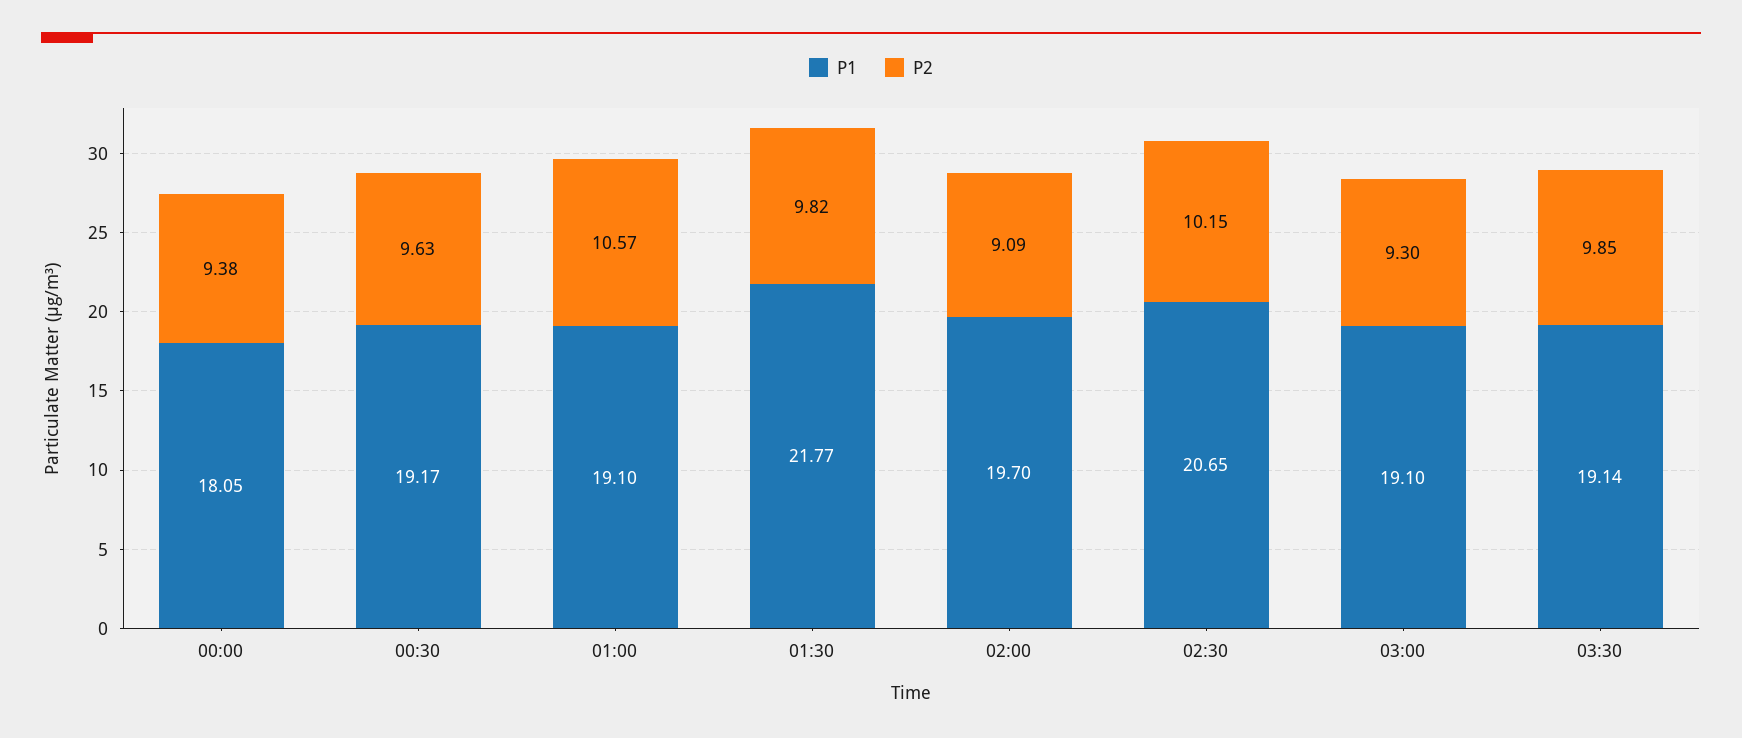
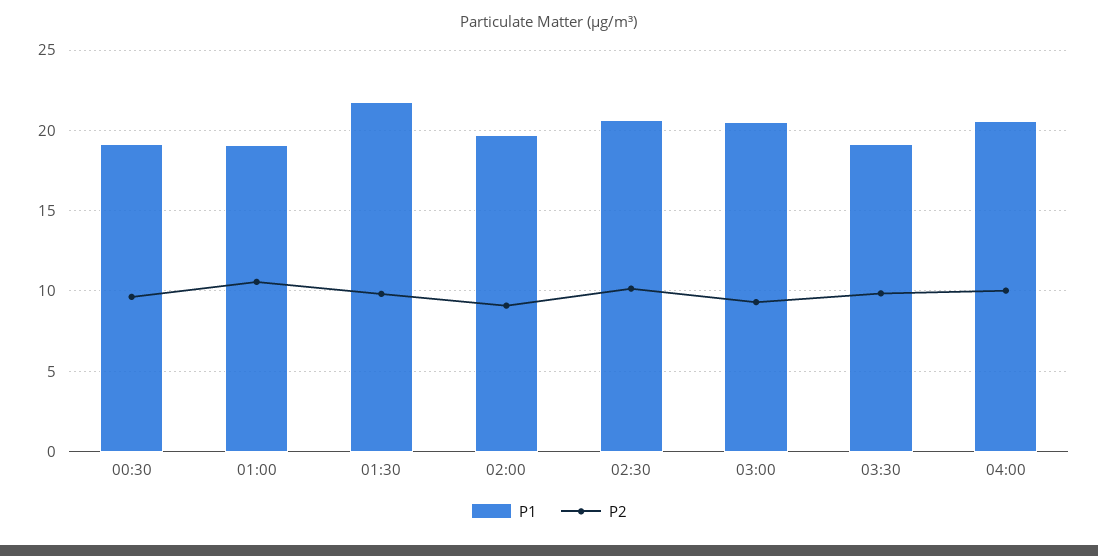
P1, 00:00: 18.05 -> none
P2, 00:00: 9.38 -> none
P1, 03:00: 19.1 -> 20.5
P1, 04:00: none -> 20.5
P2, 04:00: none -> 10

